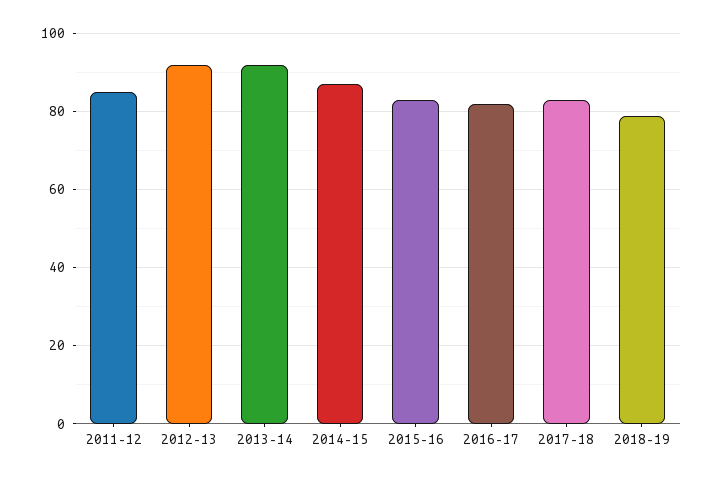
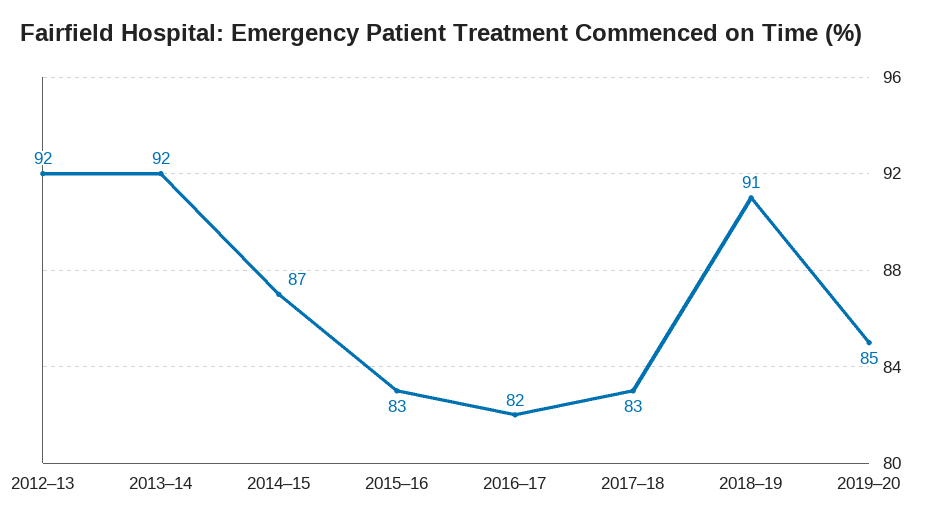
2011–12: 85 -> none
2018–19: 80 -> 91
2019–20: none -> 85

